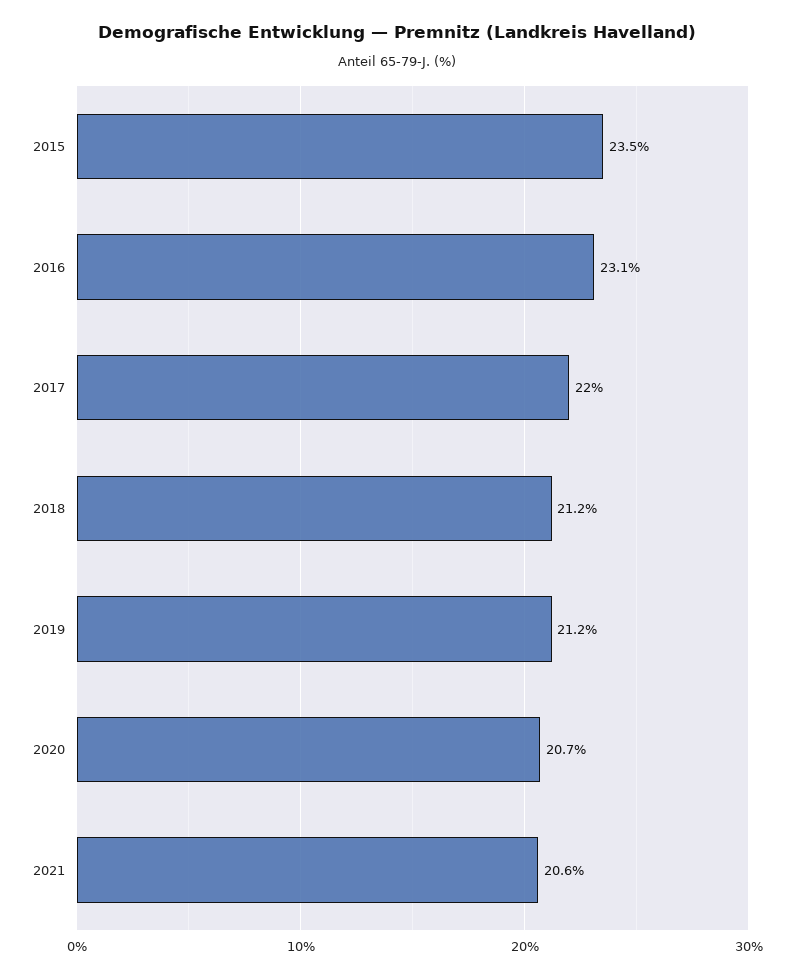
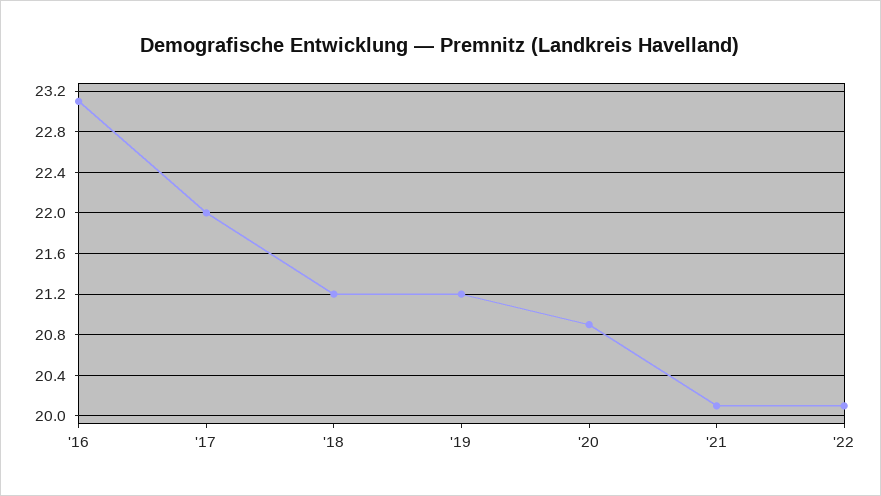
2015: 23.5 -> none
2020: 20.7 -> 20.9
2021: 20.6 -> 20.1
'22: none -> 20.1

